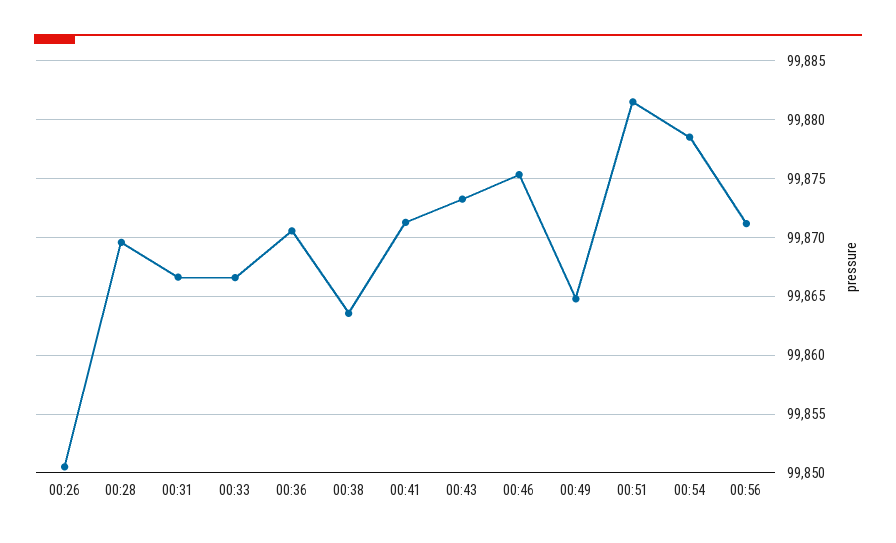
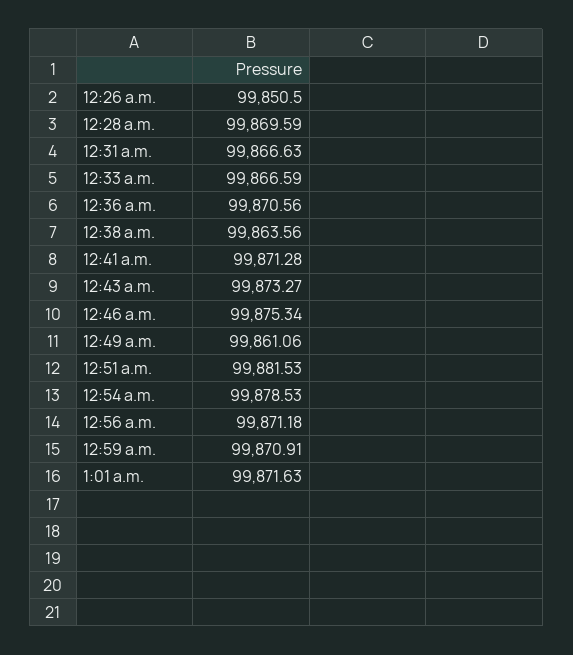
00:49: 99865 -> 99861.06
12:59 a.m.: none -> 99870.91
1:01 a.m.: none -> 99871.63

